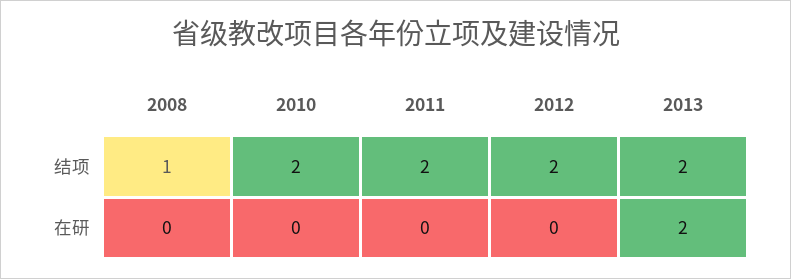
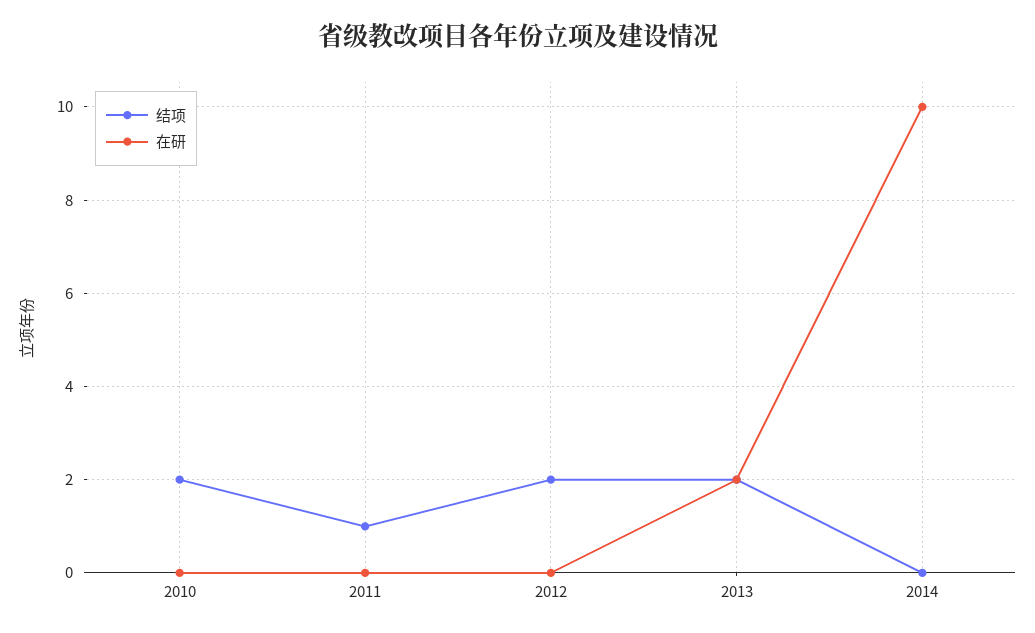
结项, 2008: 1 -> none
结项, 2011: 2 -> 1
在研, 2008: 0 -> none
结项, 2014: none -> 0
在研, 2014: none -> 10

